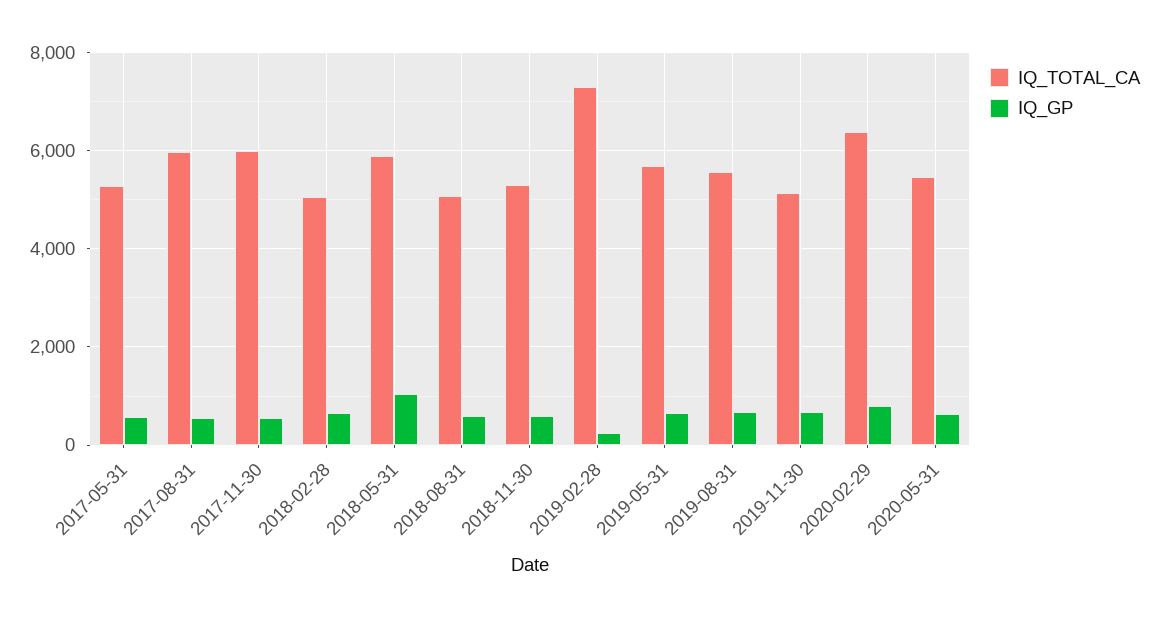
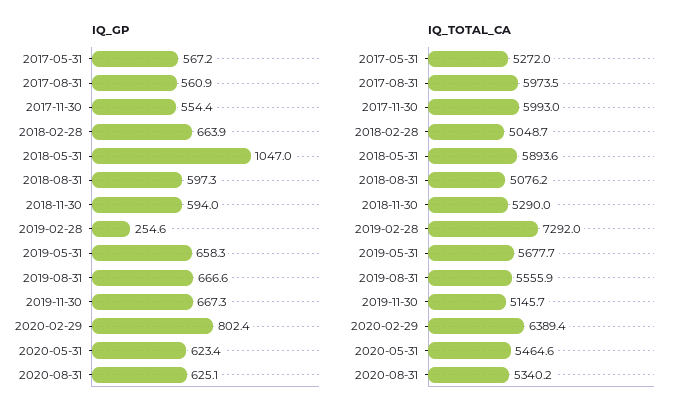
IQ_GP, 2020-08-31: none -> 625.1
IQ_TOTAL_CA, 2020-08-31: none -> 5340.2

